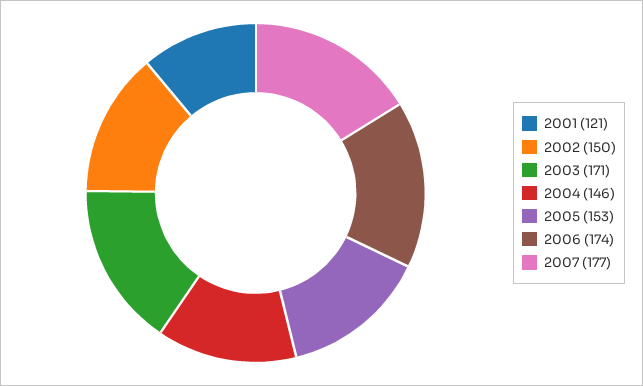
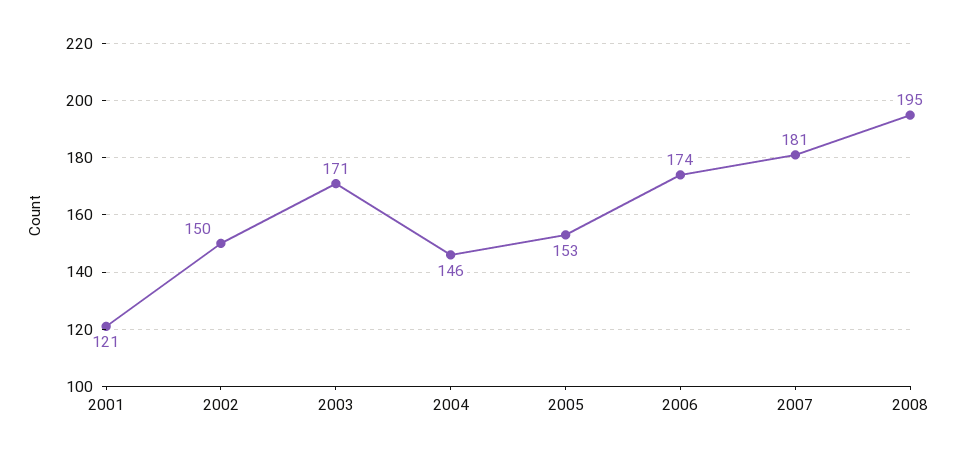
2007: 177 -> 181
2008: none -> 195

